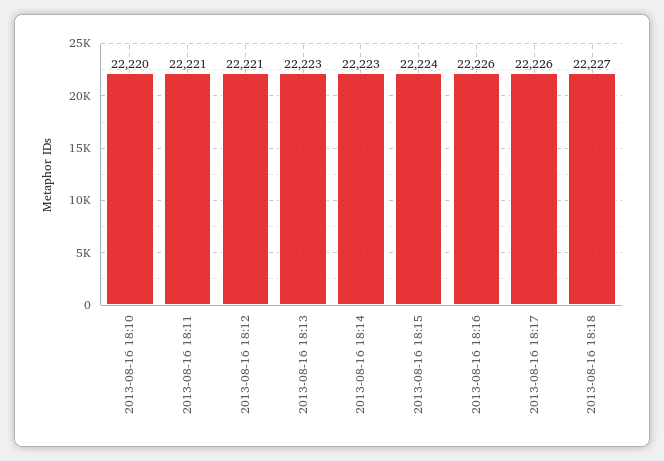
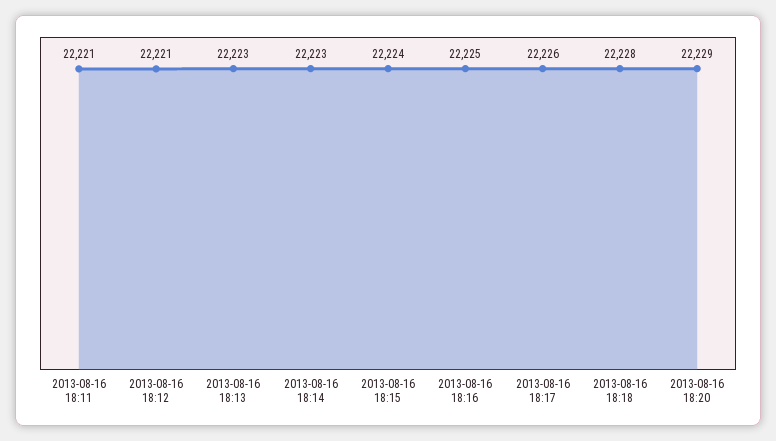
2013-08-16 18:10: 22220 -> none
2013-08-16 18:16: 22226 -> 22225
2013-08-16 18:18: 22227 -> 22228
2013-08-16 18:20: none -> 22229

